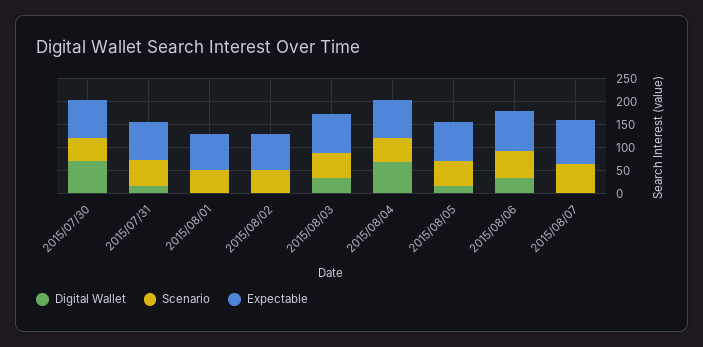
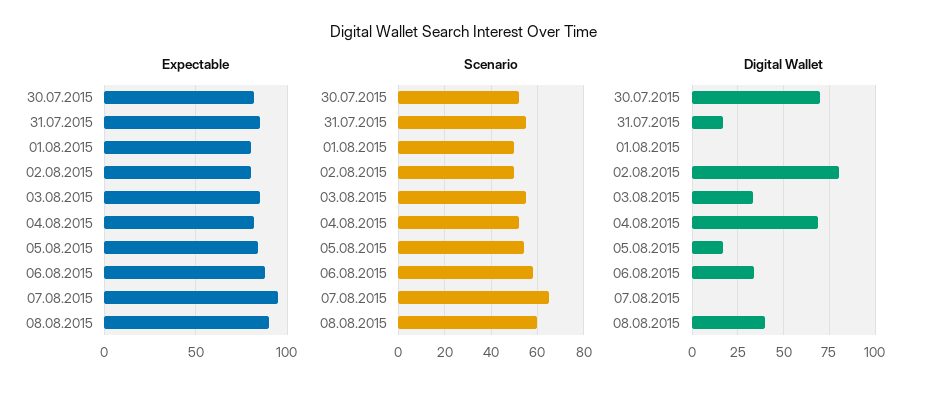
Digital Wallet, 2015/08/02: 0 -> 80
Expectable, 08.08.2015: none -> 90
Scenario, 08.08.2015: none -> 60
Digital Wallet, 08.08.2015: none -> 40

